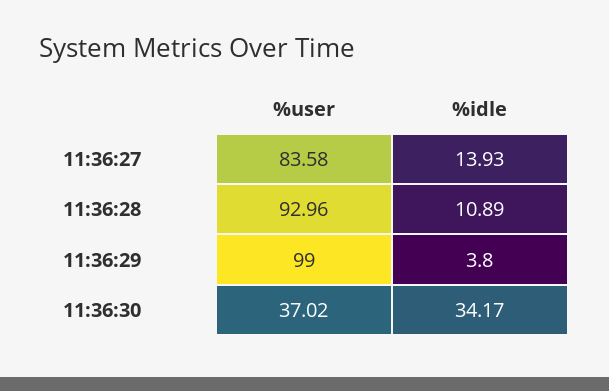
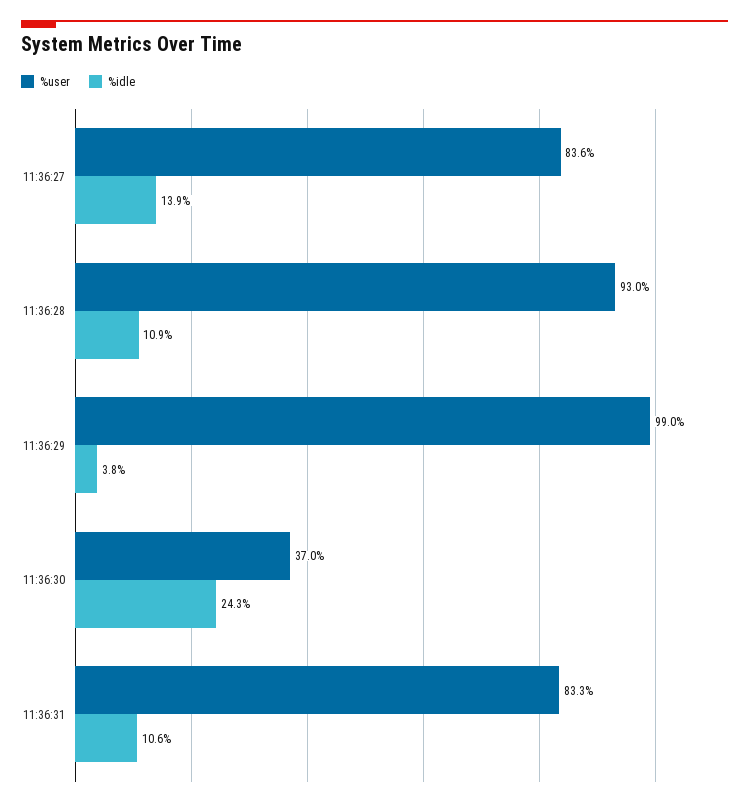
%idle, 11:36:30: 34.17 -> 24.3
%user, 11:36:31: none -> 83.3
%idle, 11:36:31: none -> 10.6

